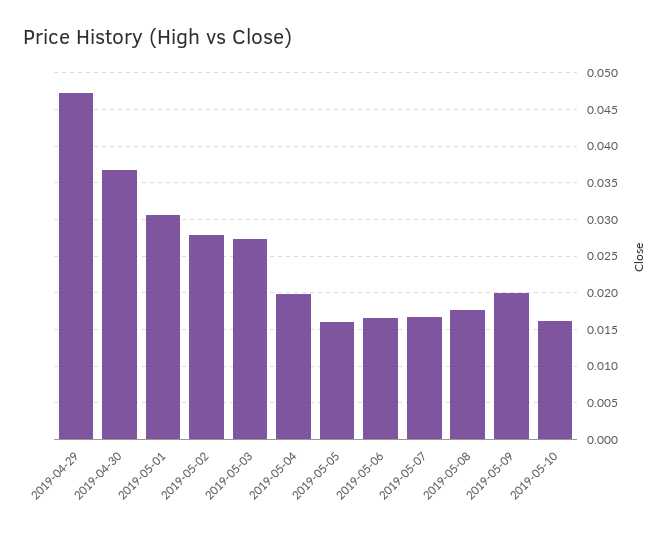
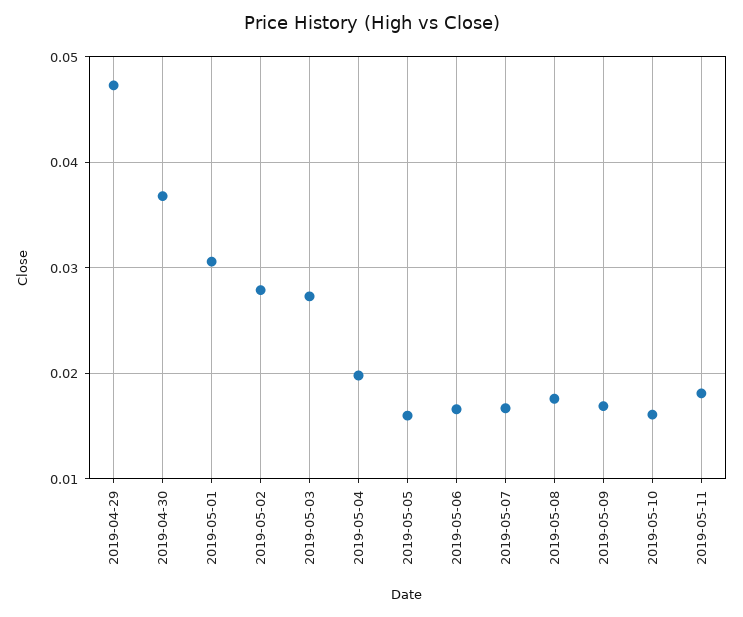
2019-05-09: 0.02 -> 0.017
2019-05-11: none -> 0.018

